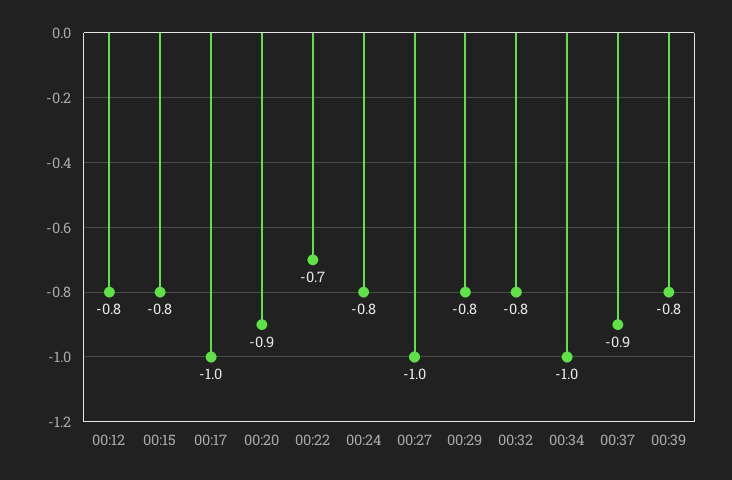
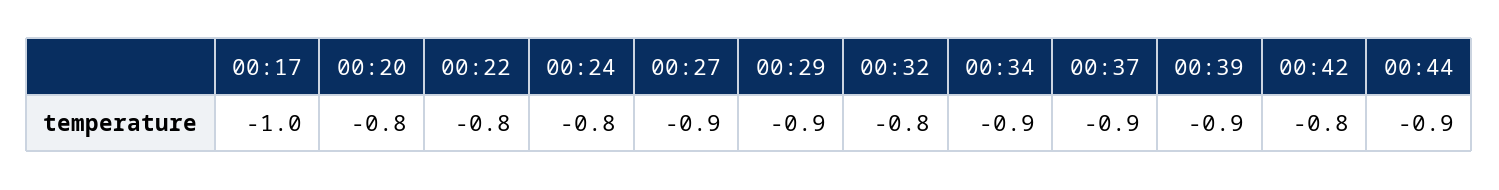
00:12: -0.8 -> none
00:15: -0.8 -> none
00:20: -0.9 -> -0.8
00:22: -0.7 -> -0.8
00:27: -1 -> -0.9
00:29: -0.8 -> -0.9
00:34: -1 -> -0.9
00:39: -0.8 -> -0.9
00:42: none -> -0.8
00:44: none -> -0.9

